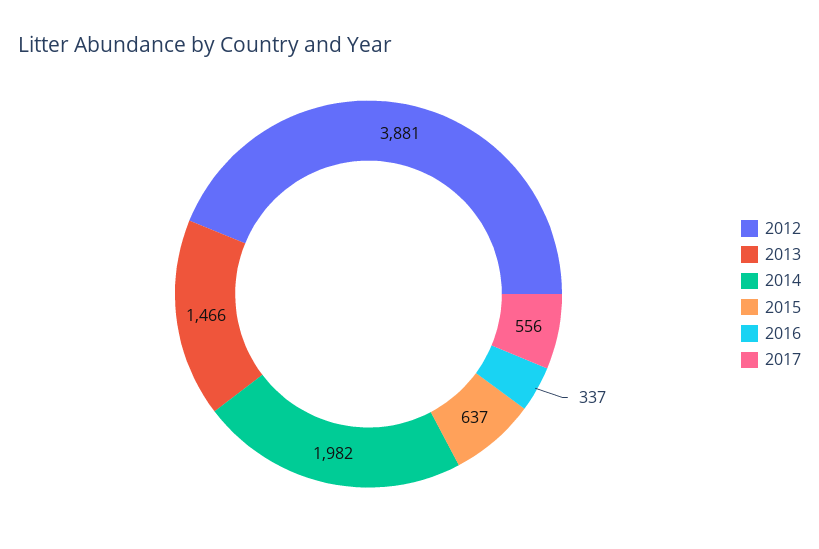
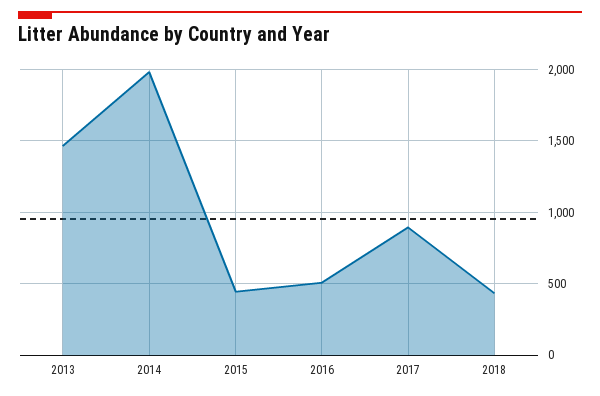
2012: 3881 -> none
2015: 637 -> 450
2016: 337 -> 500
2017: 556 -> 900
2018: none -> 450

